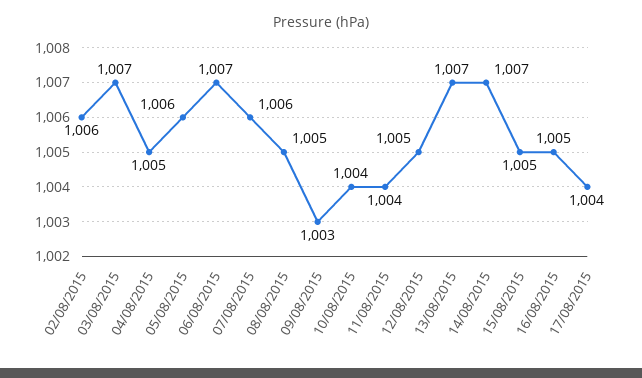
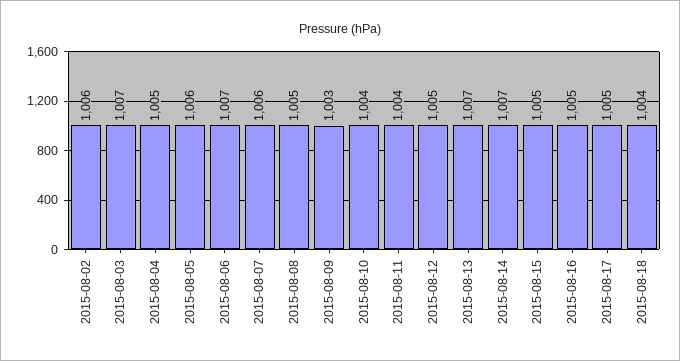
17/08/2015: 1004 -> 1005
2015-08-18: none -> 1004

